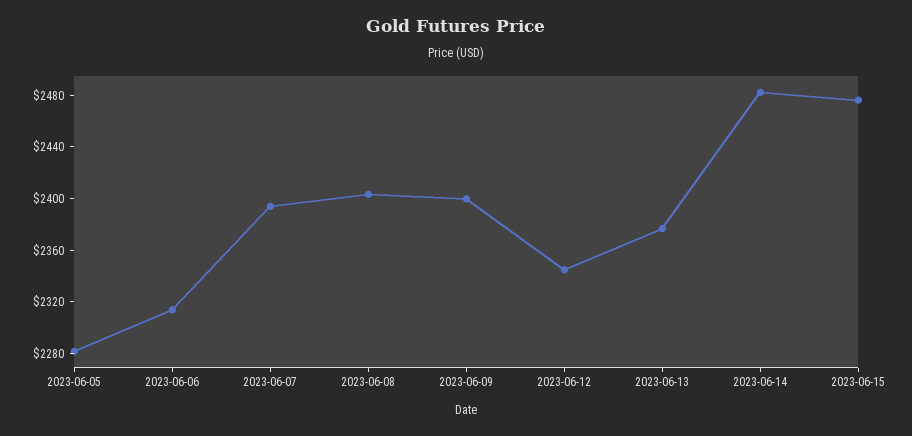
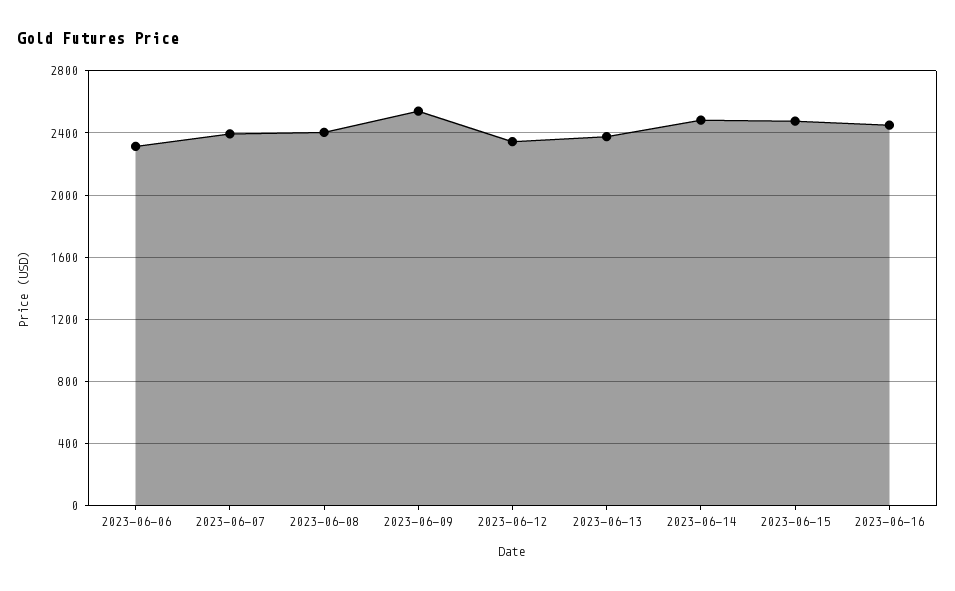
2023-06-05: 2280 -> none
2023-06-09: 2400 -> 2550
2023-06-16: none -> 2450

